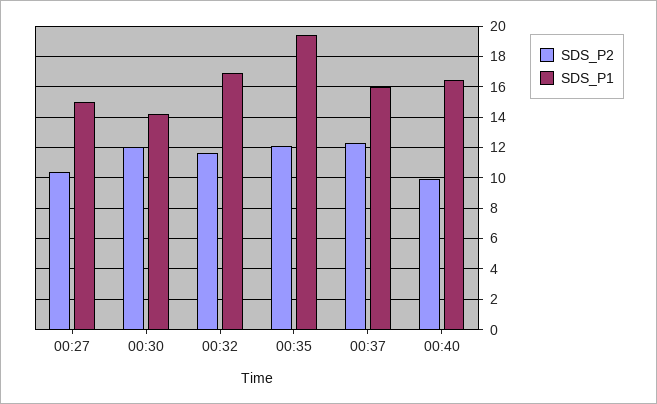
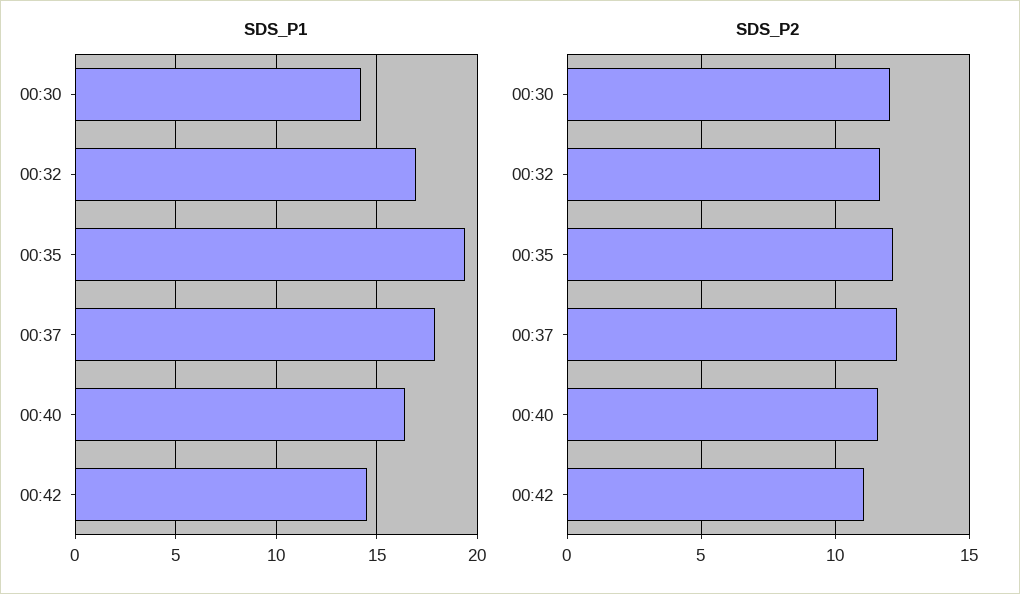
SDS_P2, 00:27: 10.5 -> none
SDS_P1, 00:27: 15 -> none
SDS_P1, 00:37: 16 -> 18
SDS_P2, 00:40: 10 -> 11.5
SDS_P1, 00:42: none -> 14.5
SDS_P2, 00:42: none -> 11

